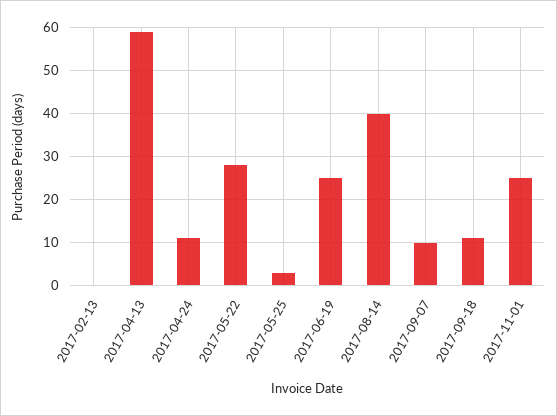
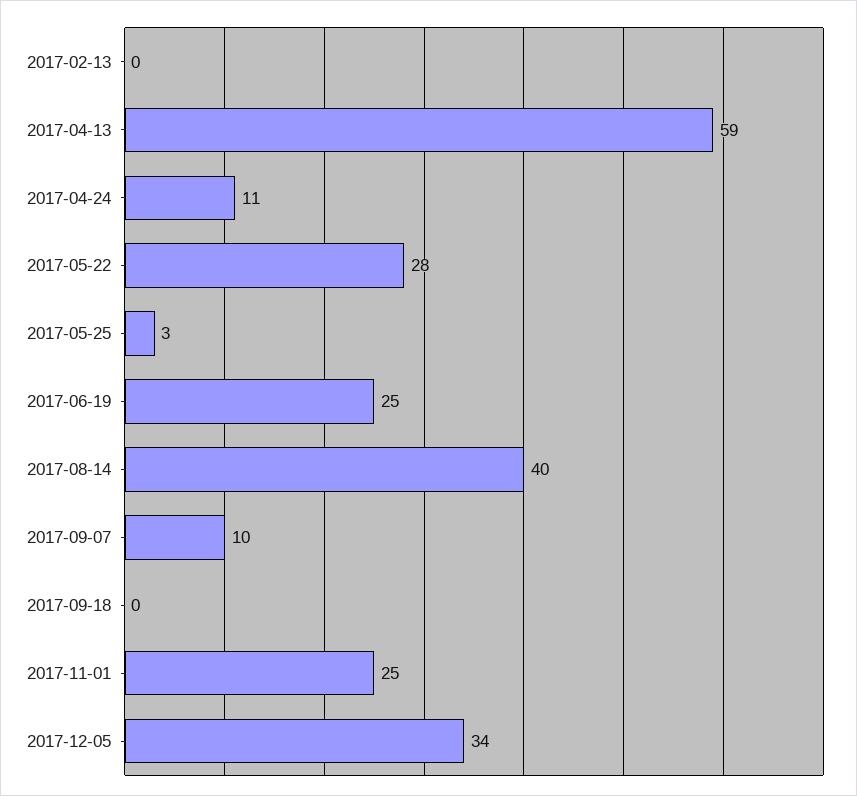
2017-09-18: 10 -> 0
2017-12-05: none -> 34

